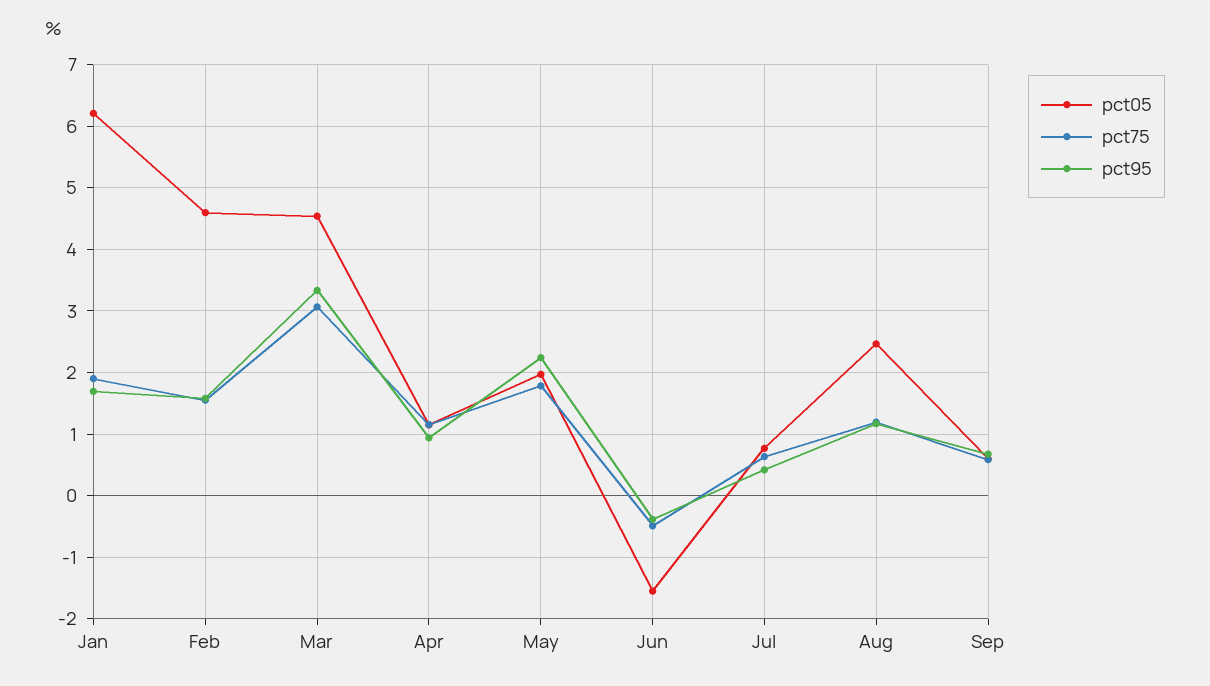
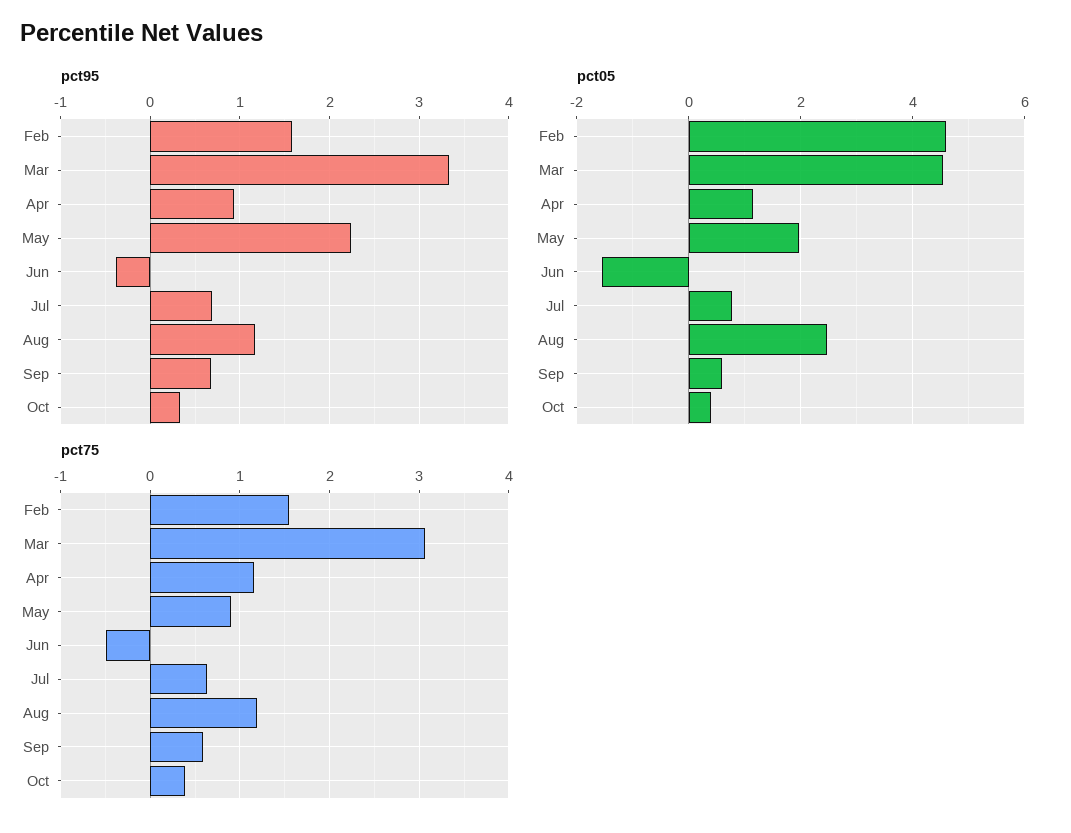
pct05, Jan: 6.2 -> none
pct75, Jan: 1.9 -> none
pct95, Jan: 1.7 -> none
pct75, May: 1.8 -> 0.9
pct95, Jul: 0.4 -> 0.7
pct95, Oct: none -> 0.3
pct05, Oct: none -> 0.4
pct75, Oct: none -> 0.4

